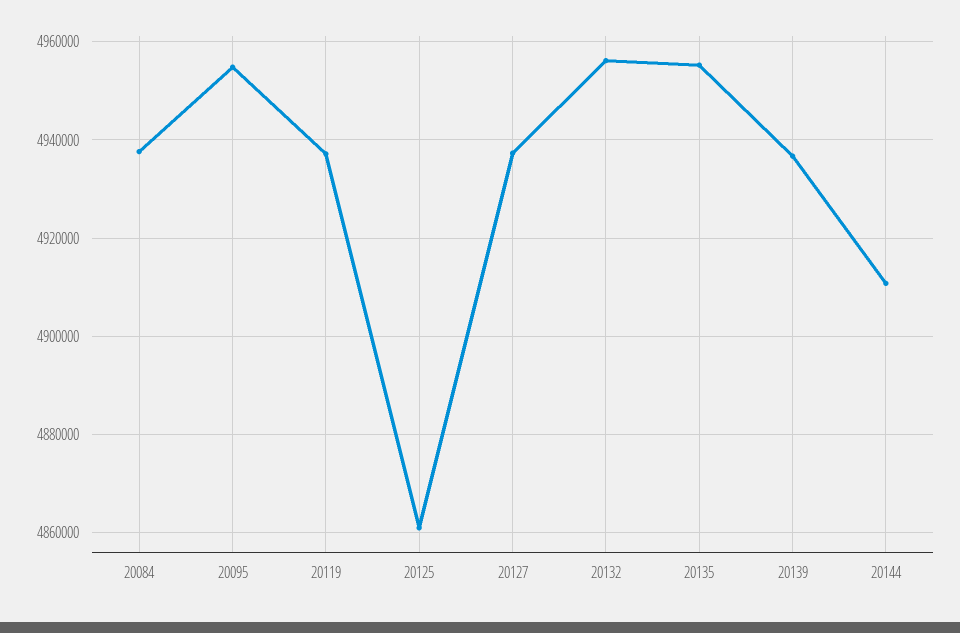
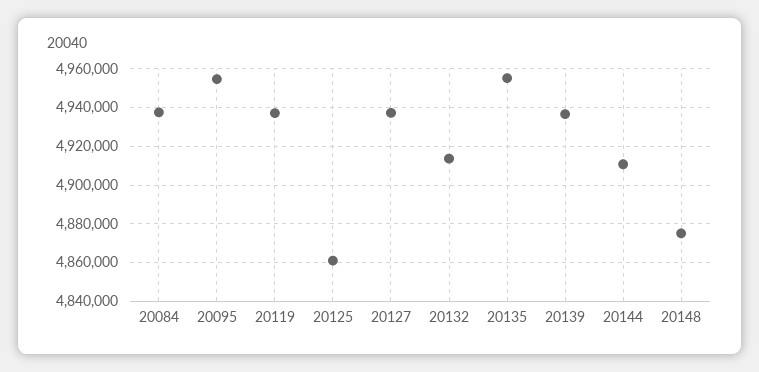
20132: 4956000 -> 4915000
20148: none -> 4875000

